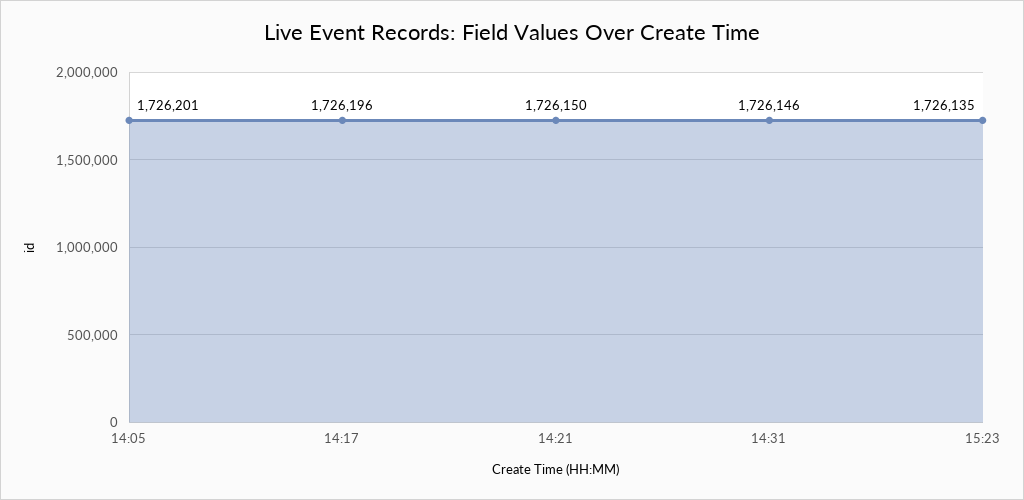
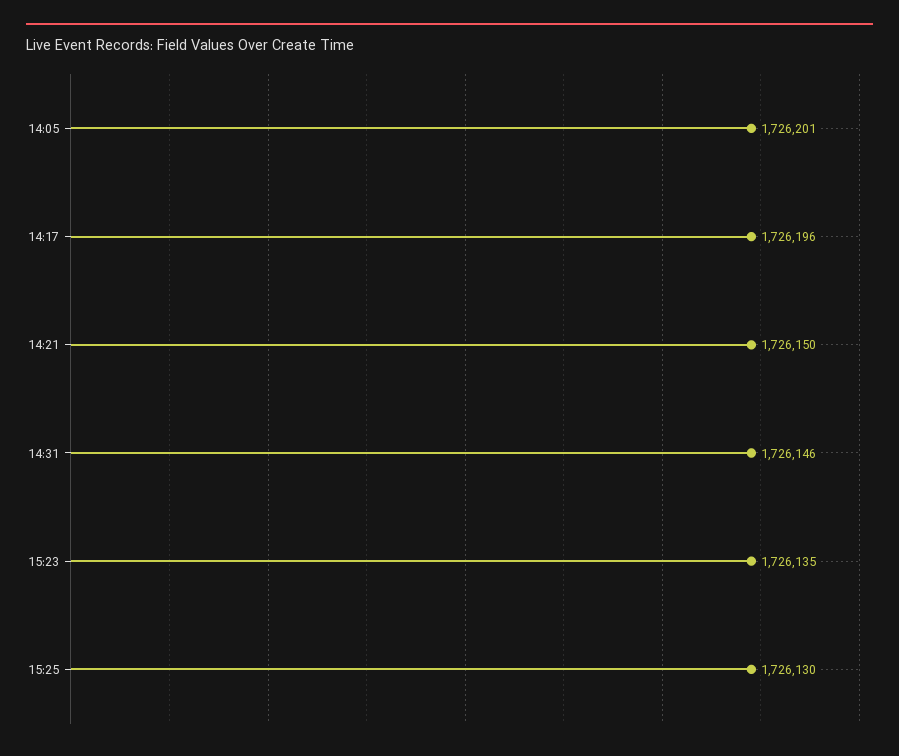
15:25: none -> 1726130

